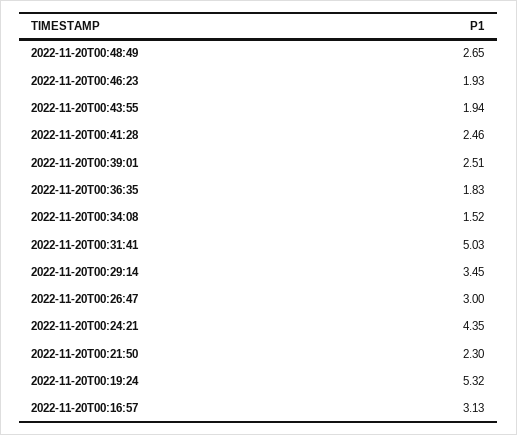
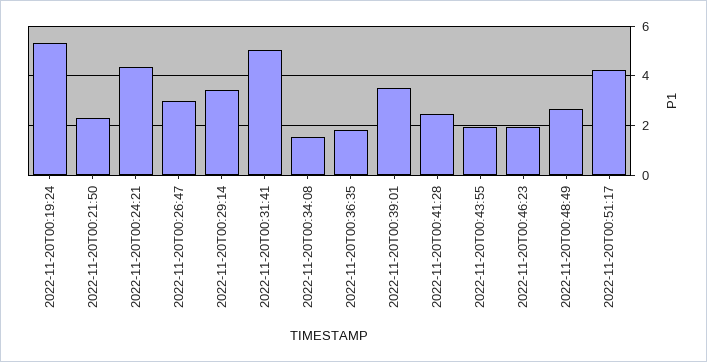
2022-11-20T00:39:01: 2.51 -> 3.5
2022-11-20T00:16:57: 3.13 -> none
2022-11-20T00:51:17: none -> 4.25

